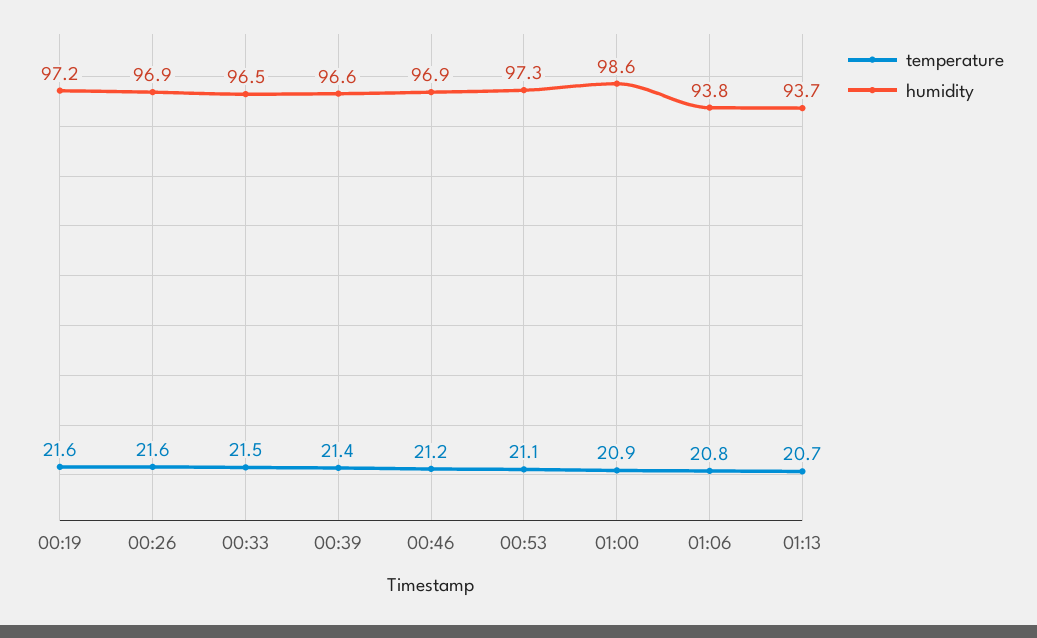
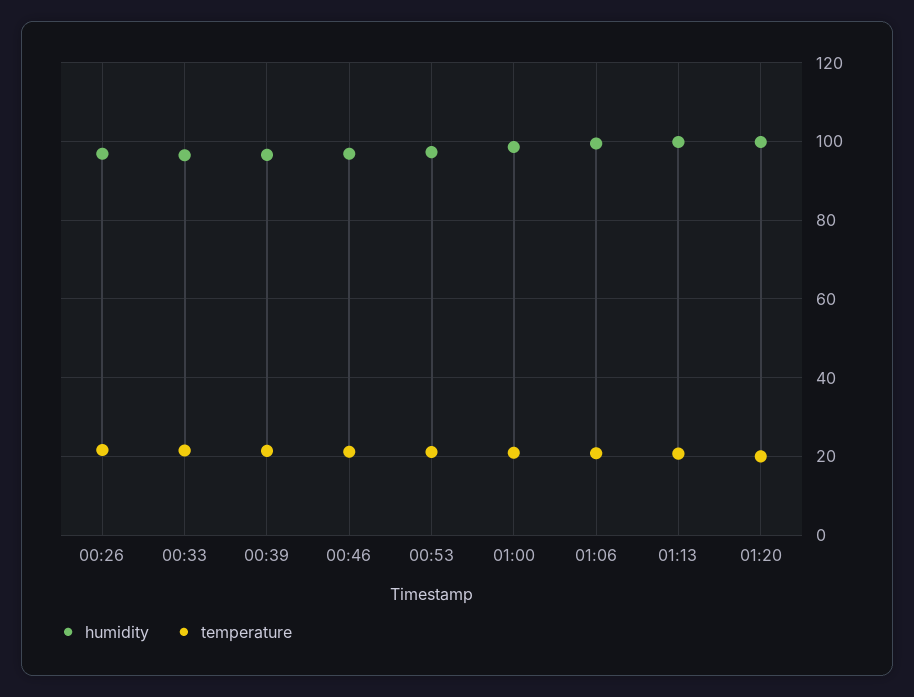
temperature, 00:19: 21.6 -> none
humidity, 00:19: 97.2 -> none
humidity, 01:06: 93.8 -> 100
humidity, 01:13: 93.7 -> 100
humidity, 01:20: none -> 100
temperature, 01:20: none -> 20

